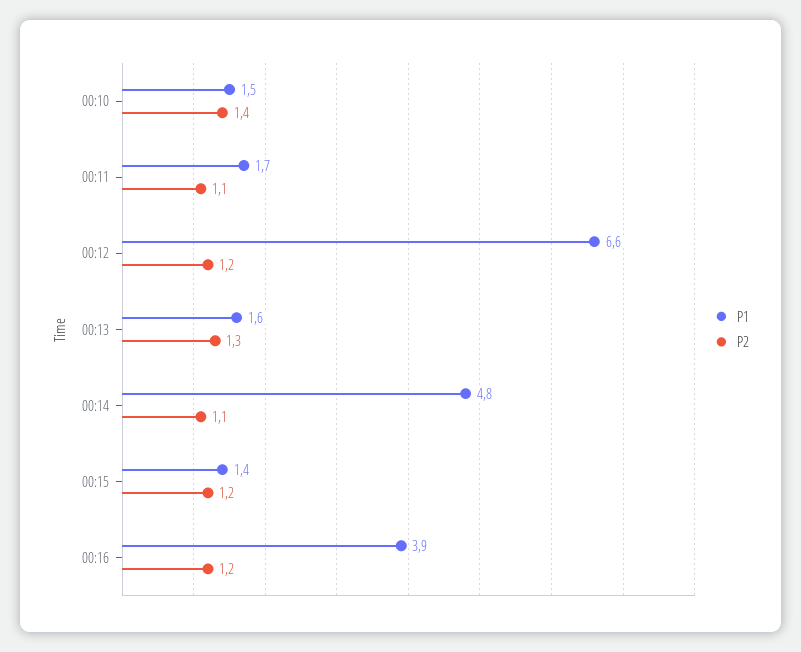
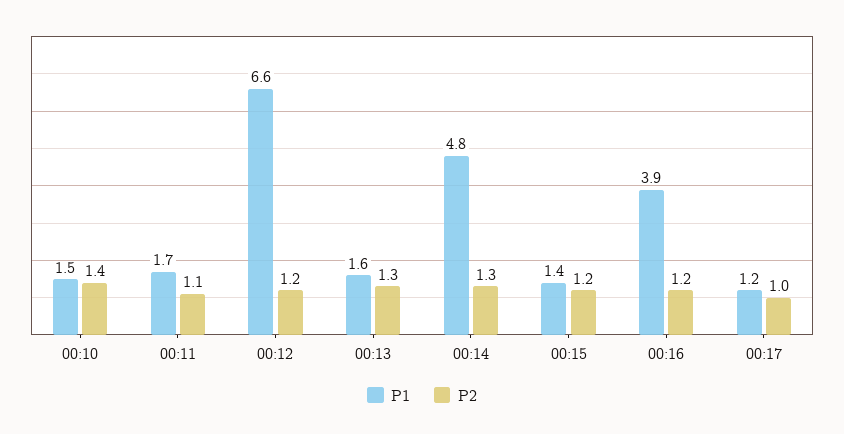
P2, 00:14: 1.1 -> 1.3
P1, 00:17: none -> 1.2
P2, 00:17: none -> 1

